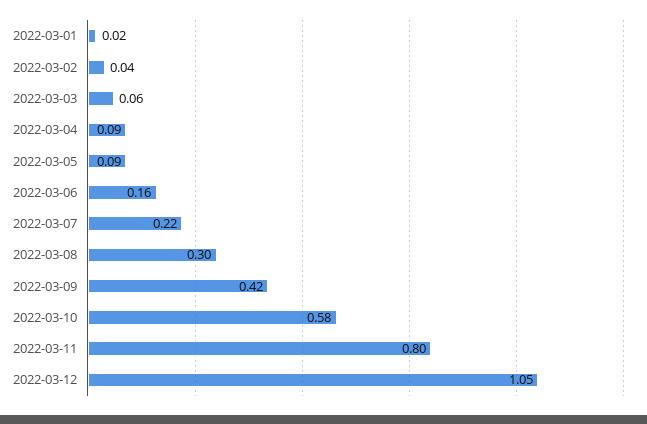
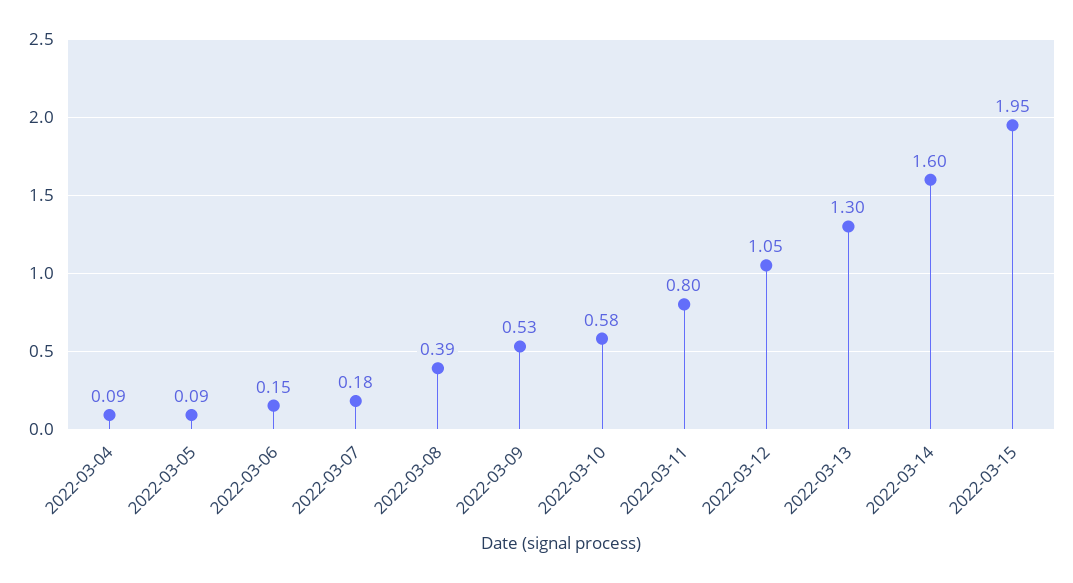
2022-03-01: 0.02 -> none
2022-03-02: 0.04 -> none
2022-03-03: 0.06 -> none
2022-03-06: 0.16 -> 0.15
2022-03-07: 0.22 -> 0.18
2022-03-08: 0.3 -> 0.39
2022-03-09: 0.42 -> 0.53
2022-03-13: none -> 1.3
2022-03-14: none -> 1.6
2022-03-15: none -> 1.95

